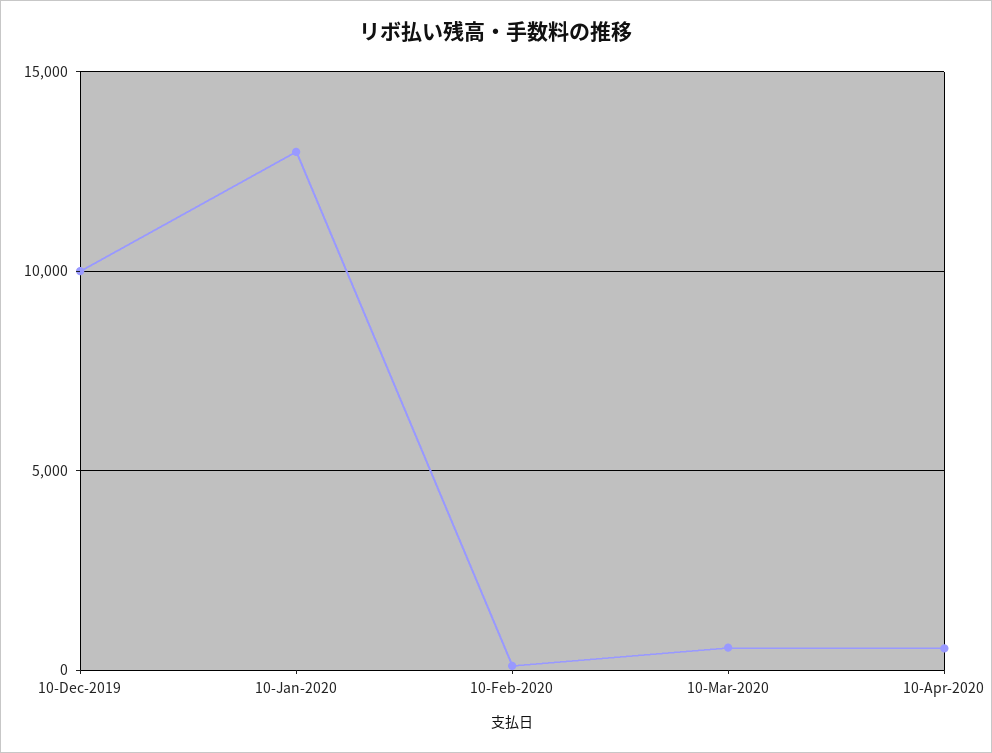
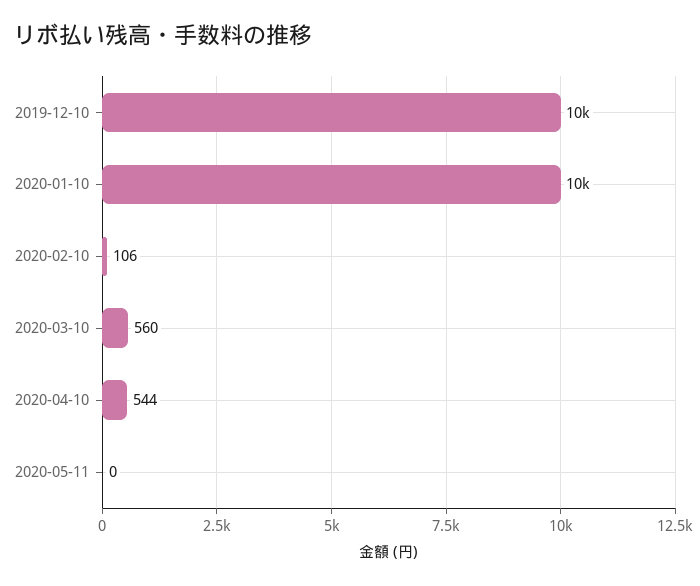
10-Jan-2020: 13000 -> 10000
2020-05-11: none -> 0

